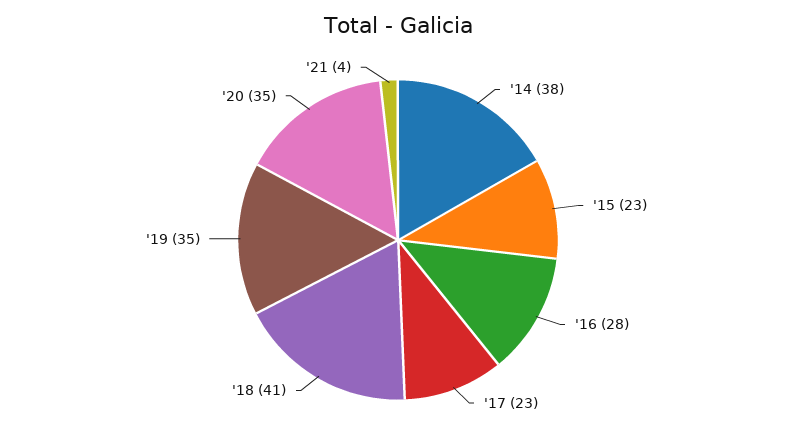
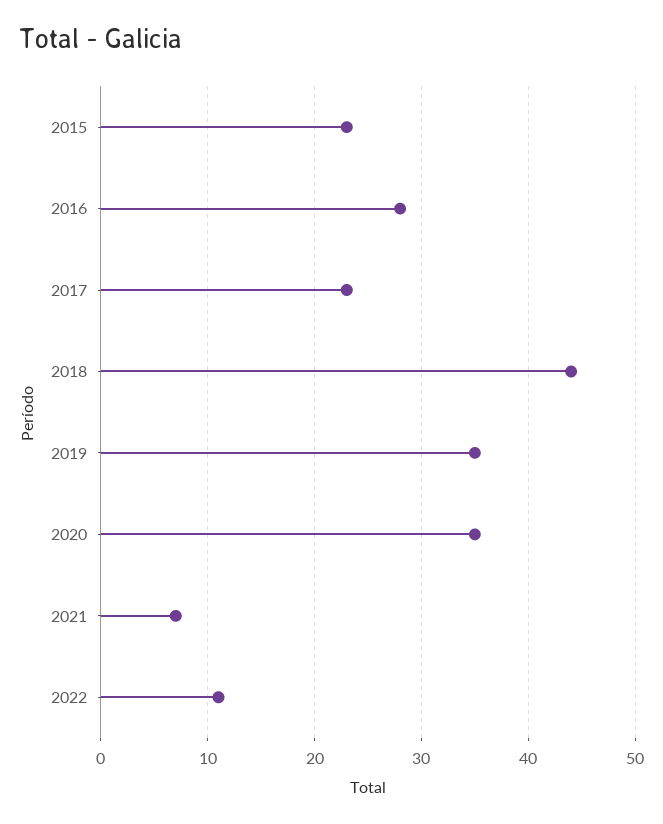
'14: 38 -> none
'18: 41 -> 44
'21: 4 -> 7
2022: none -> 11

